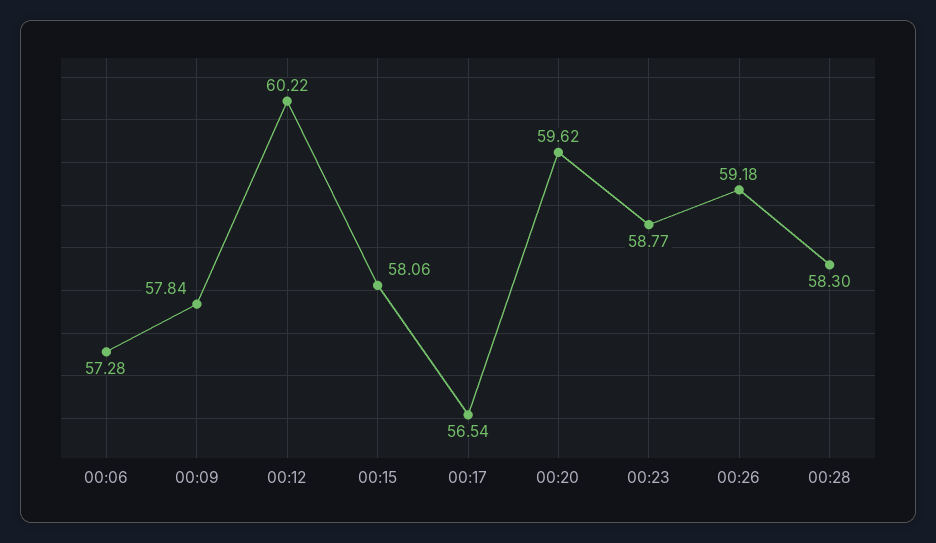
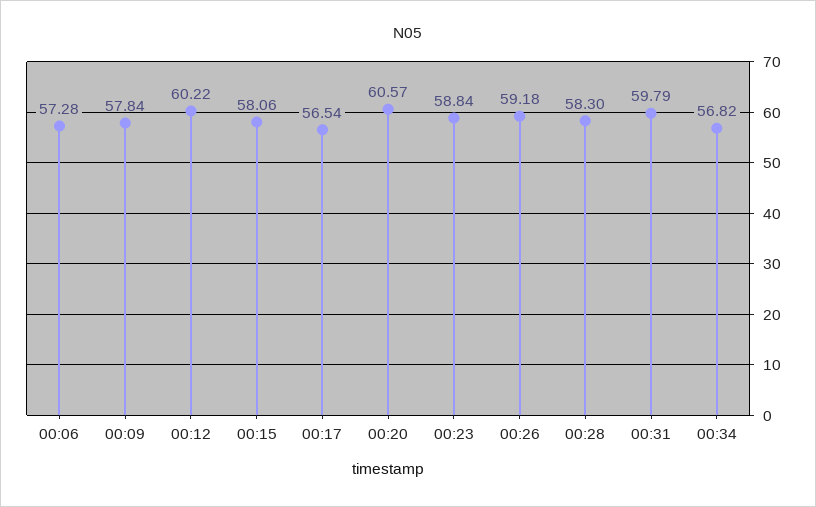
00:20: 59.62 -> 60.57
00:23: 58.77 -> 58.84
00:31: none -> 59.79
00:34: none -> 56.82

